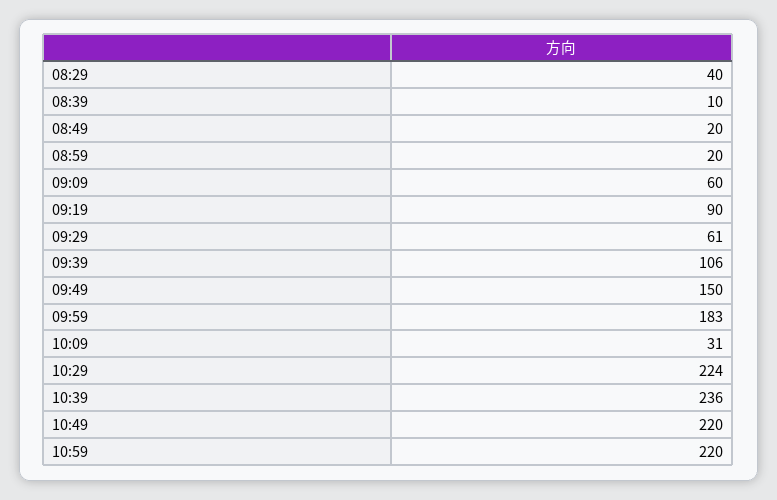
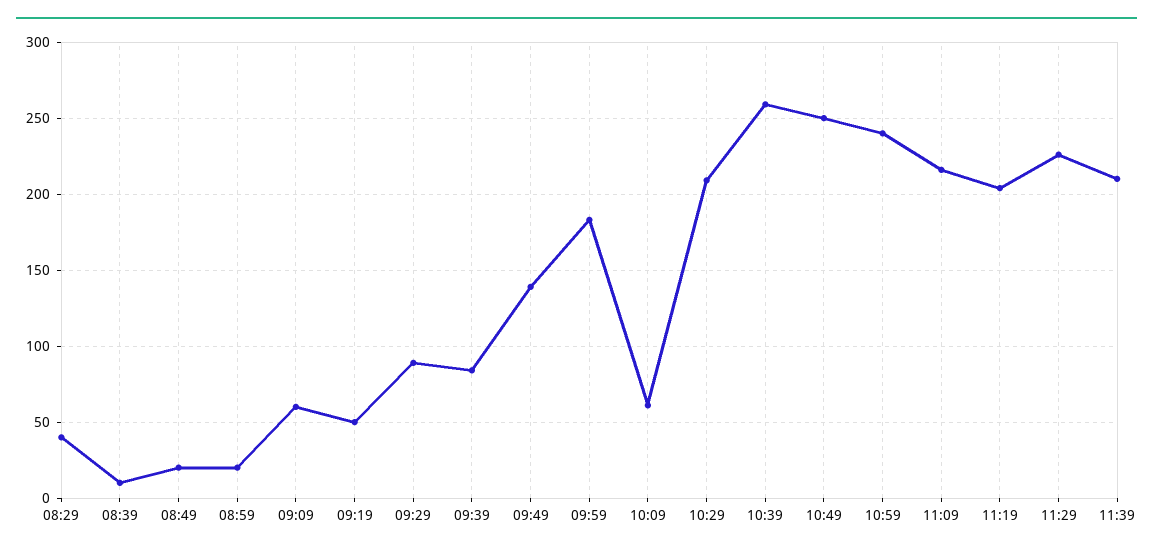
09:19: 90 -> 50
09:29: 61 -> 90
09:39: 106 -> 85
09:49: 150 -> 140
10:09: 31 -> 60
10:29: 224 -> 210
10:39: 236 -> 260
10:49: 220 -> 250
10:59: 220 -> 240
11:09: none -> 215
11:19: none -> 205
11:29: none -> 225
11:39: none -> 210

